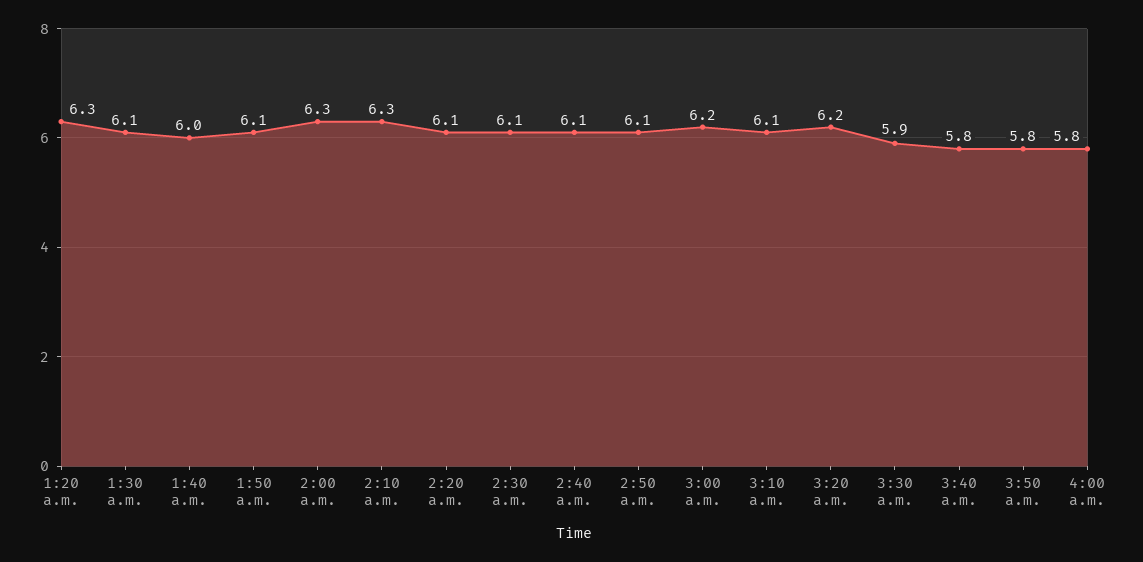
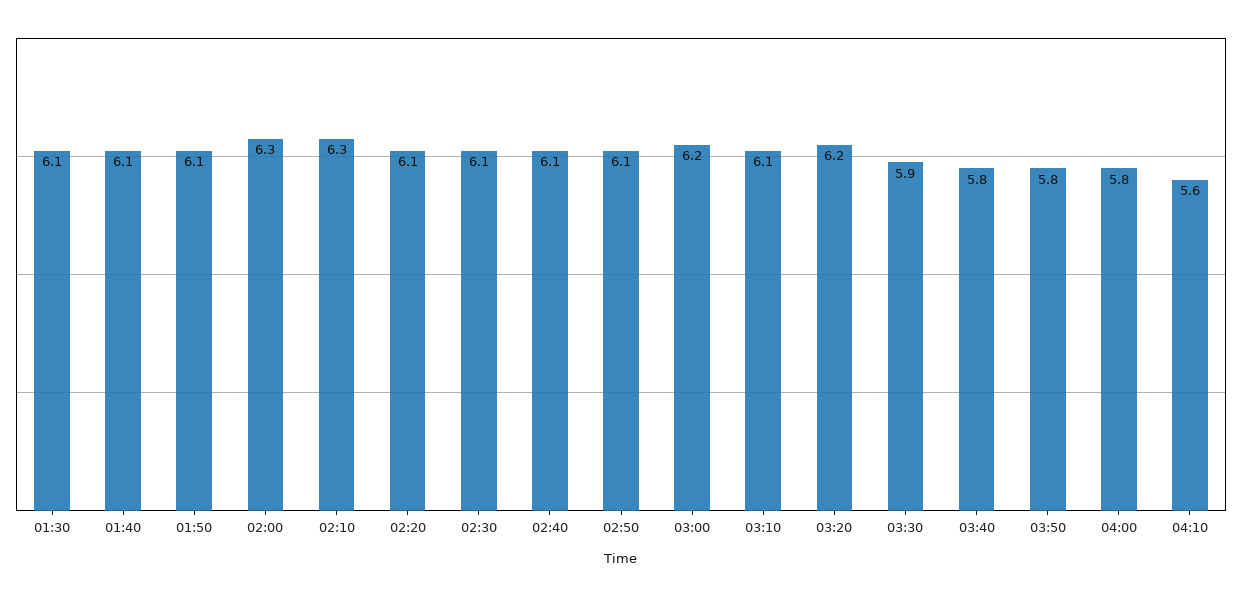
1:20 a.m.: 6.3 -> none
1:40 a.m.: 6 -> 6.1
04:10: none -> 5.6

